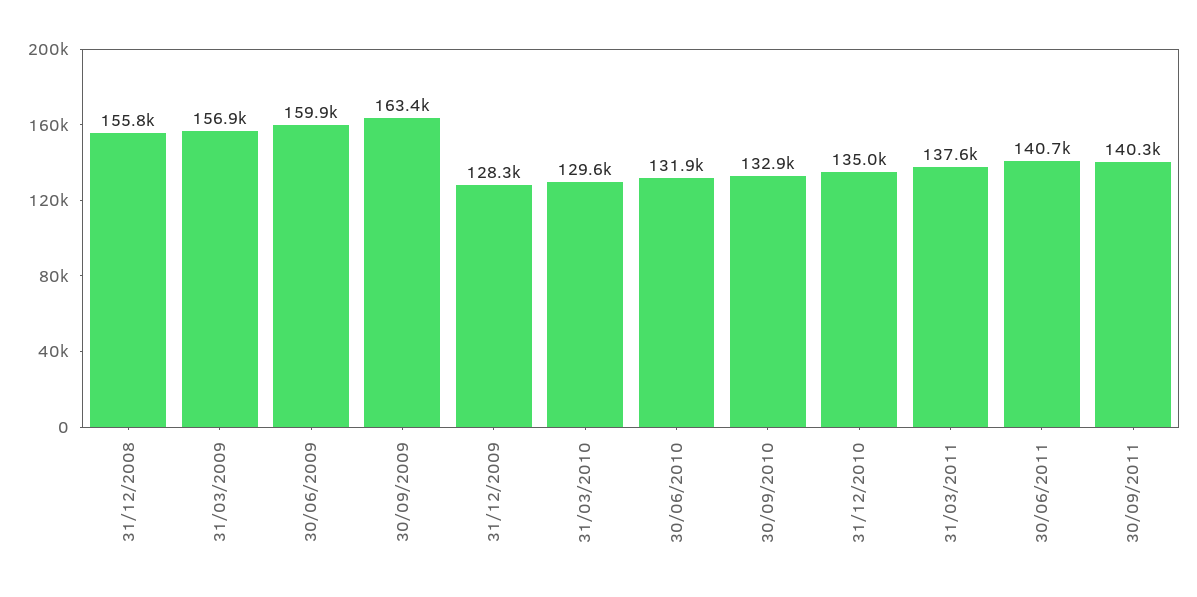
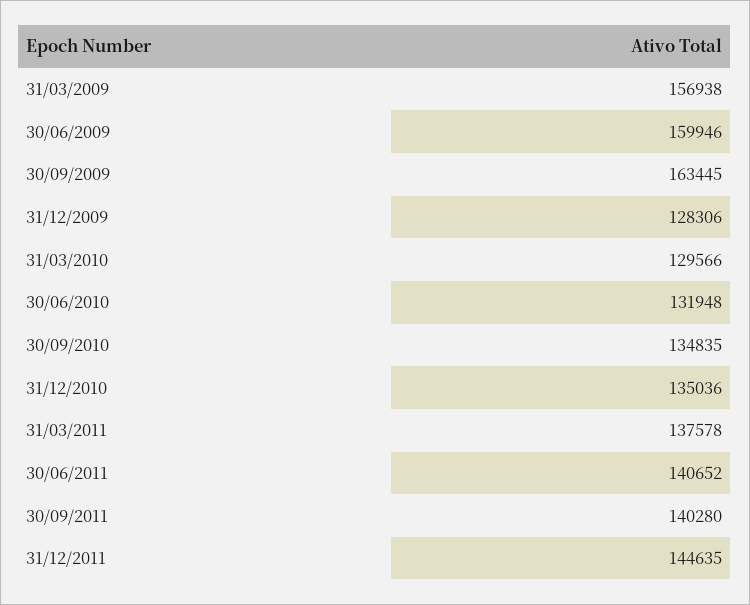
31/12/2008: 155800 -> none
30/09/2010: 132900 -> 134835
31/12/2011: none -> 144635

